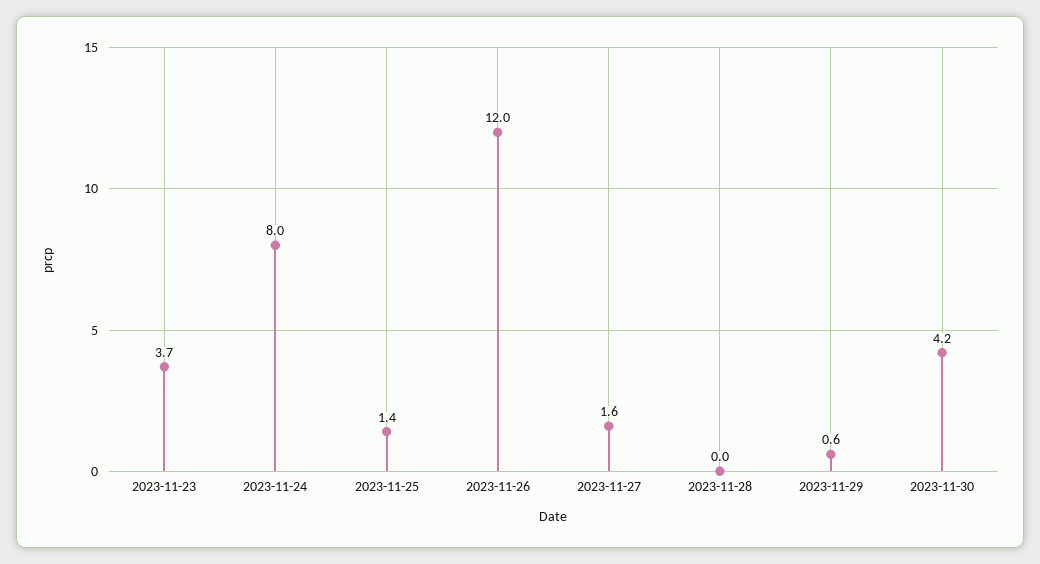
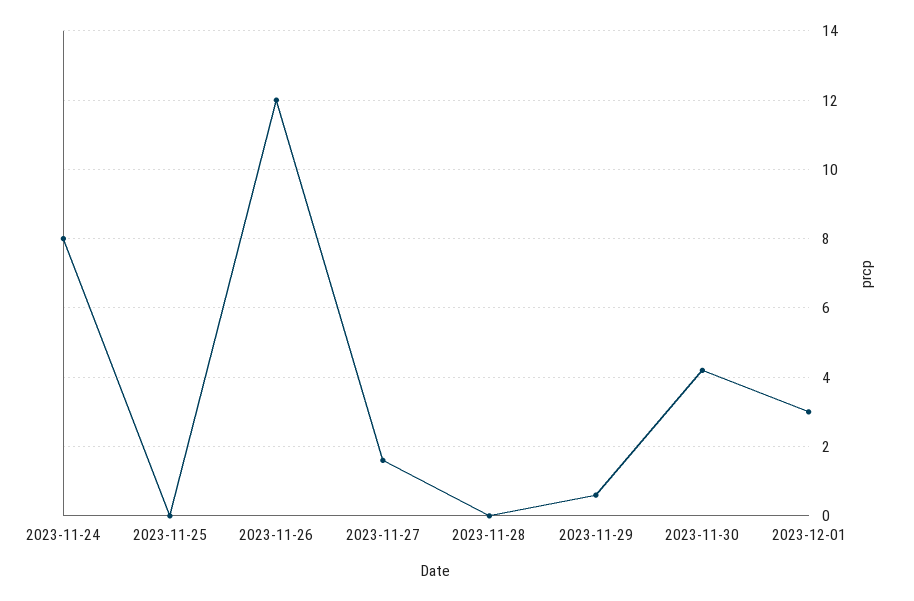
2023-11-23: 3.7 -> none
2023-11-25: 1.4 -> 0
2023-12-01: none -> 3

